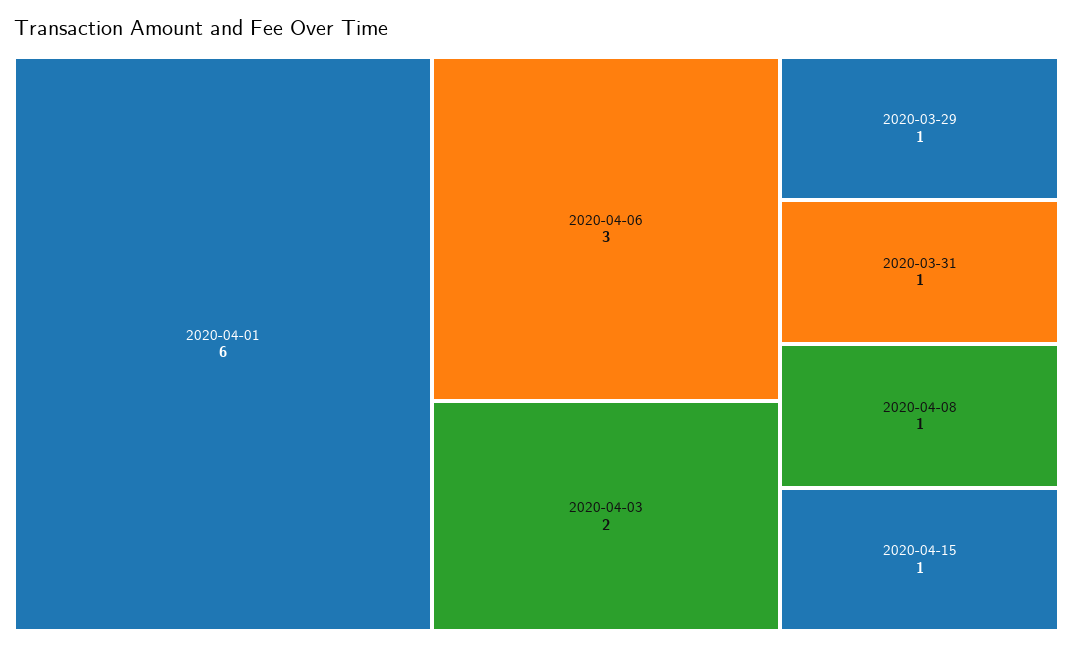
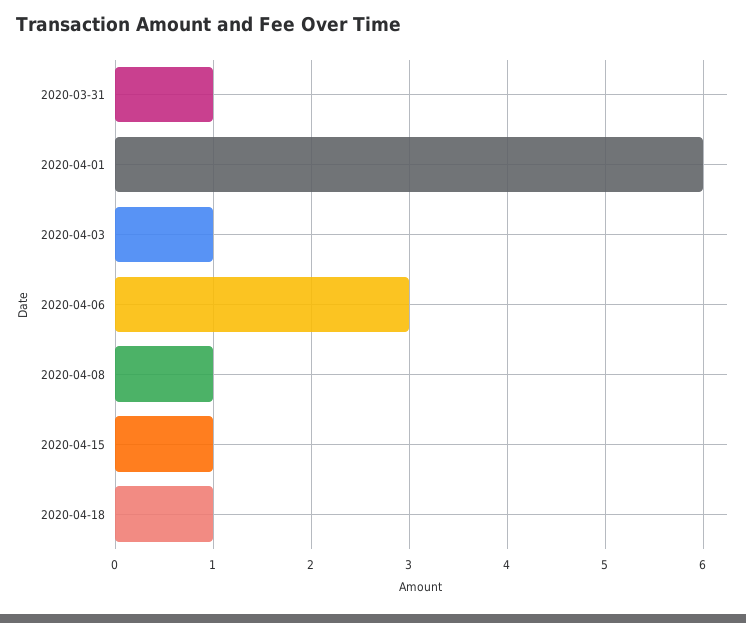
2020-04-03: 2 -> 1
2020-03-29: 1 -> none
2020-04-18: none -> 1

